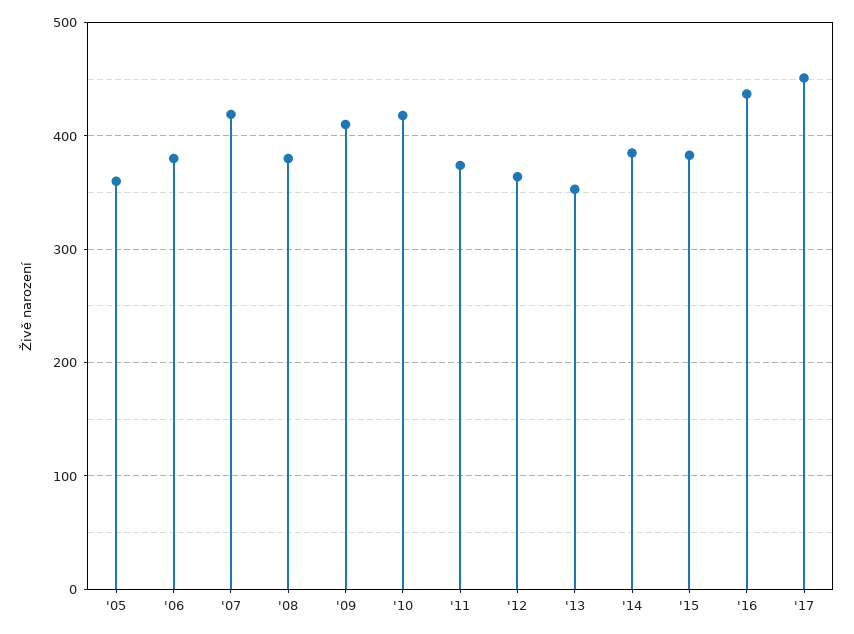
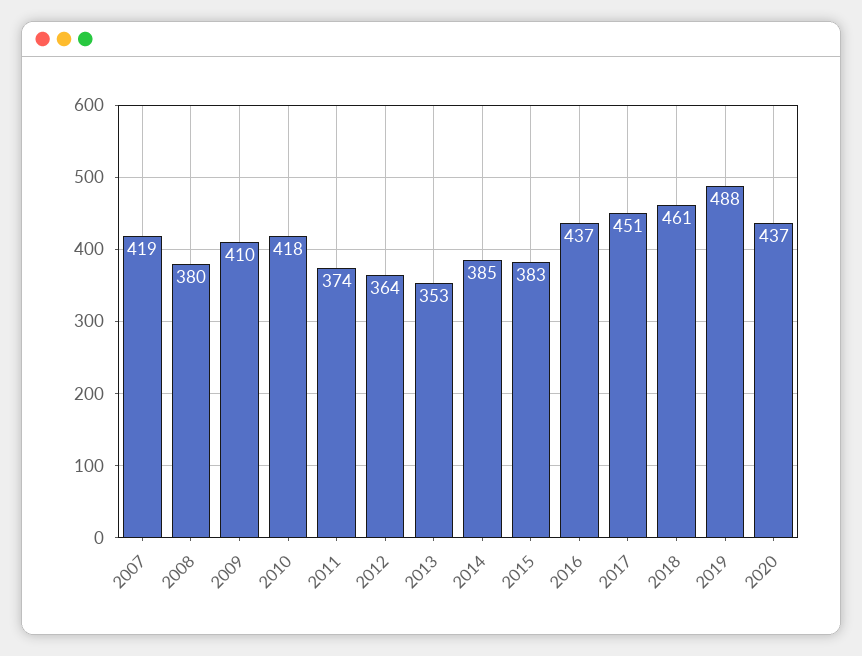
'05: 360 -> none
'06: 380 -> none
2018: none -> 461
2019: none -> 488
2020: none -> 437

